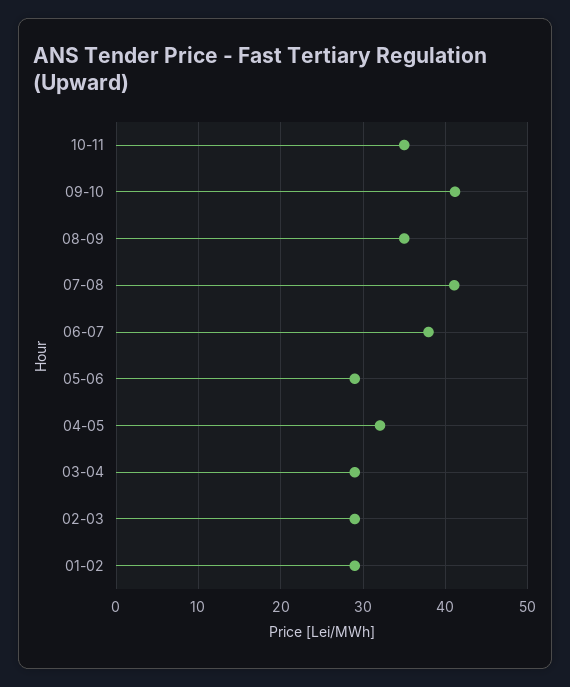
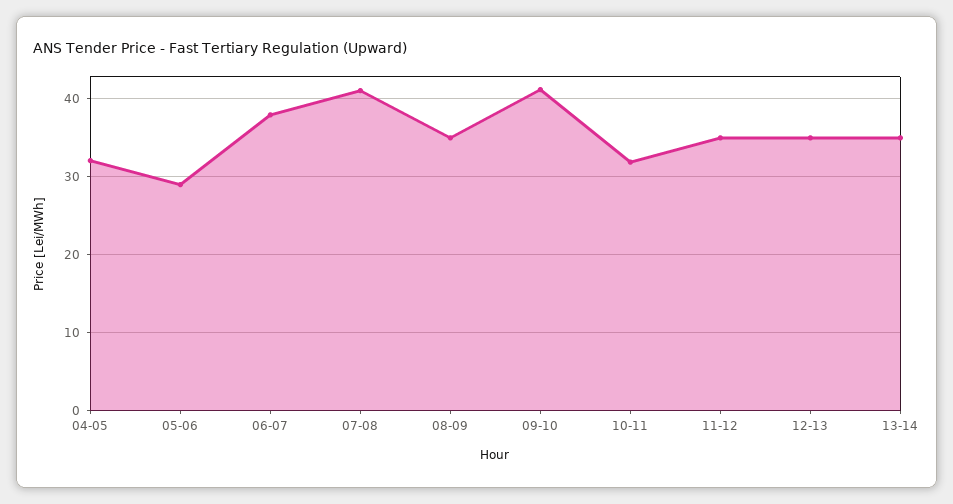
10-11: 35 -> 32
03-04: 29 -> none
02-03: 29 -> none
01-02: 29 -> none
11-12: none -> 35
12-13: none -> 35
13-14: none -> 35

